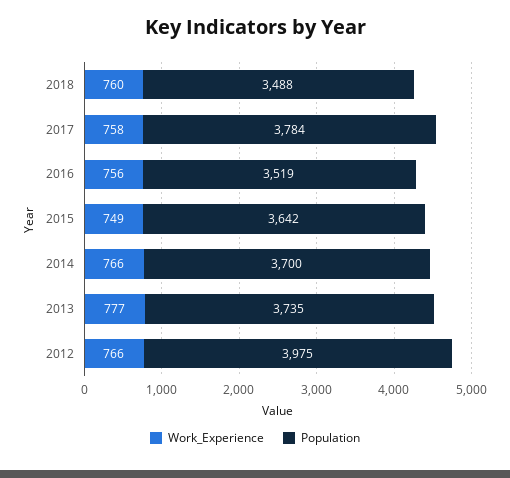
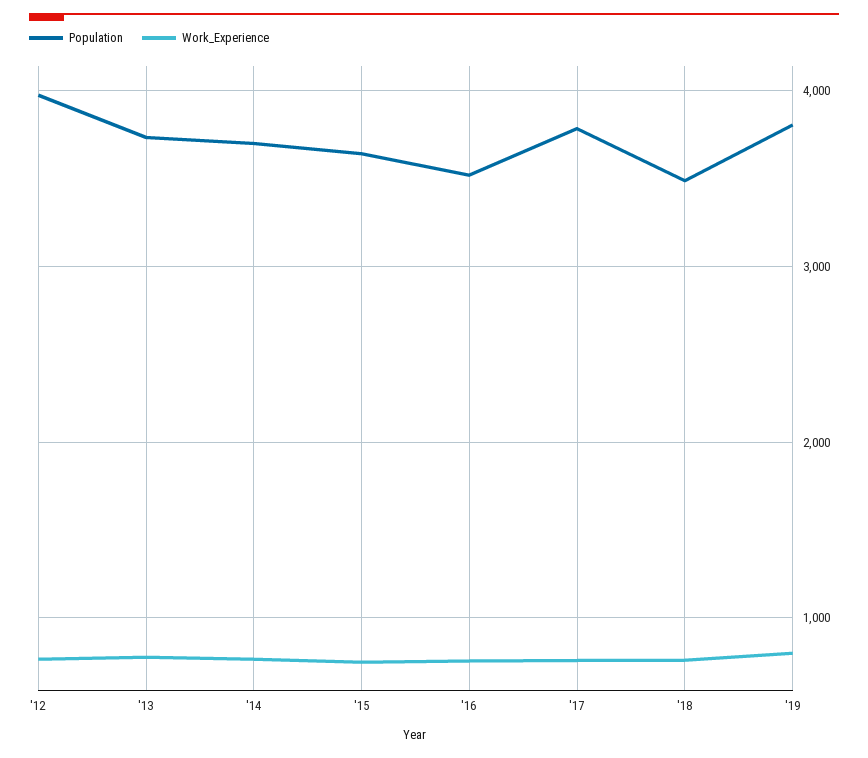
Population, '19: none -> 3800
Work_Experience, '19: none -> 800

